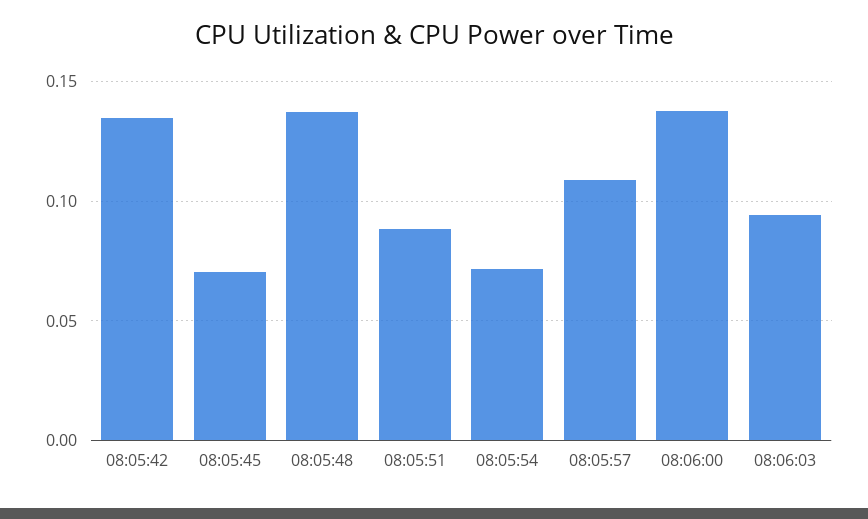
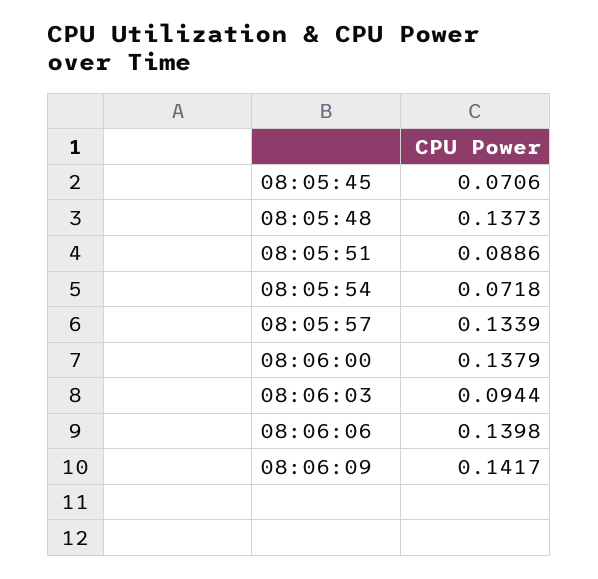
08:05:42: 0.135 -> none
08:05:57: 0.11 -> 0.1339
08:06:06: none -> 0.1398
08:06:09: none -> 0.1417

